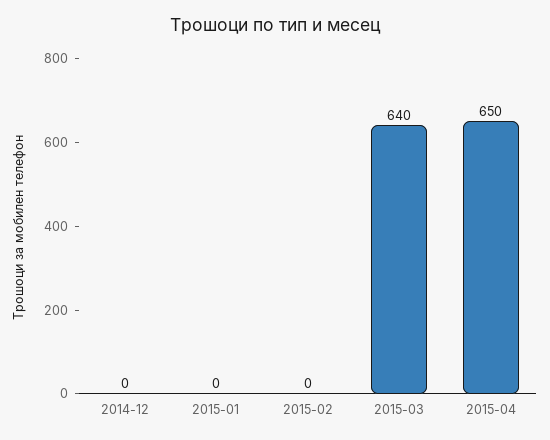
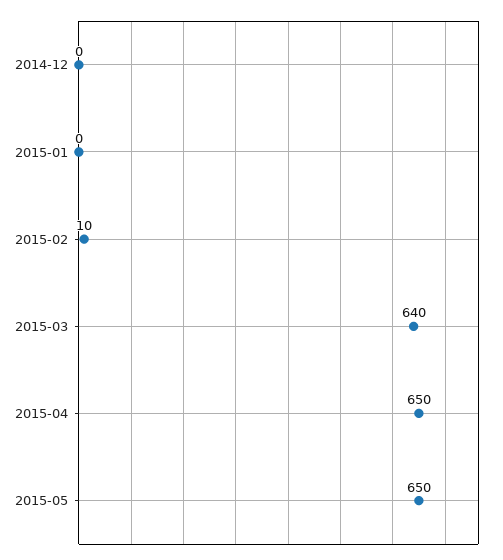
2015-02: 0 -> 10
2015-05: none -> 650

